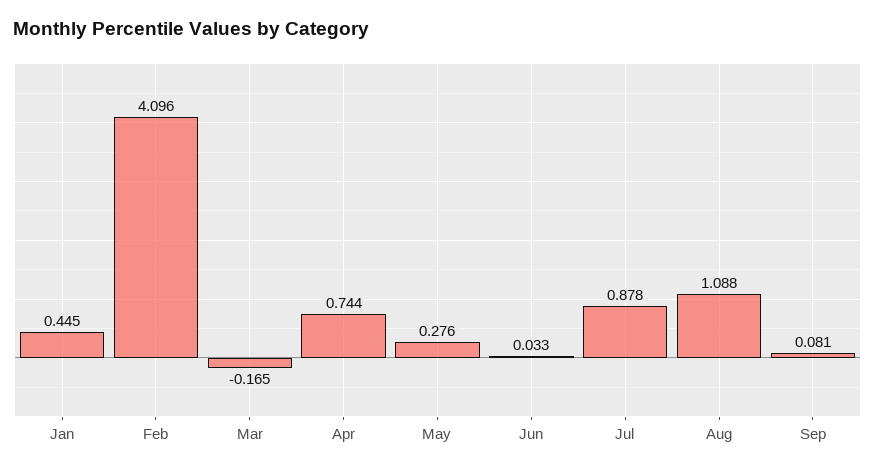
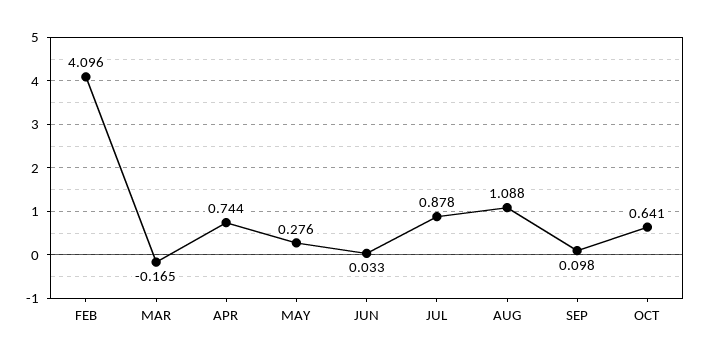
Jan: 0.445 -> none
Sep: 0.081 -> 0.098
OCT: none -> 0.641

